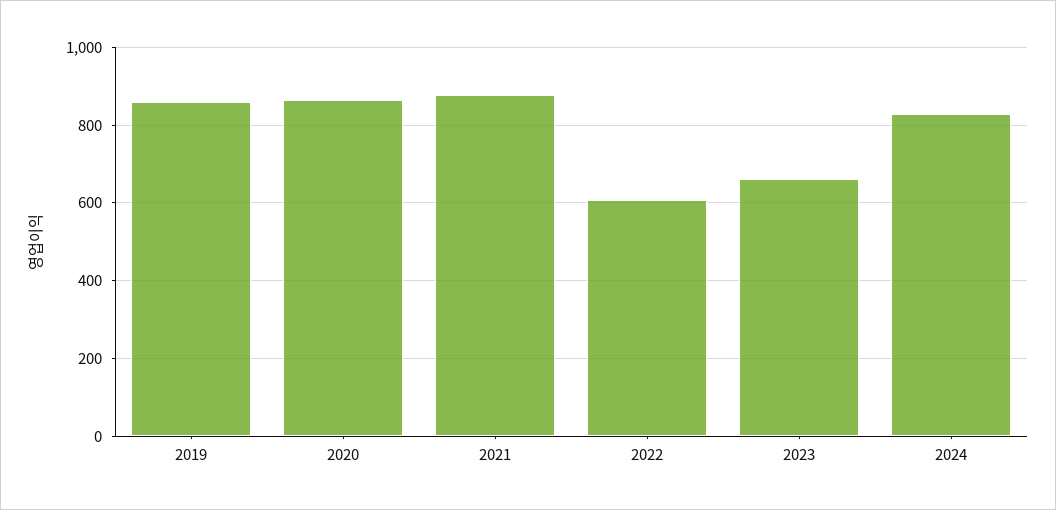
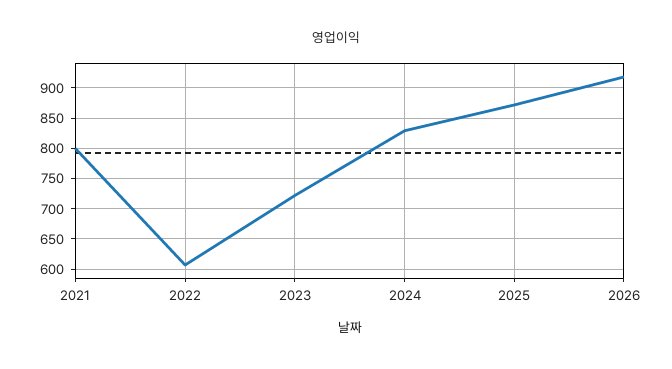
2019: 860 -> none
2020: 860 -> none
2021: 880 -> 800
2023: 660 -> 720
2025: none -> 870
2026: none -> 920

